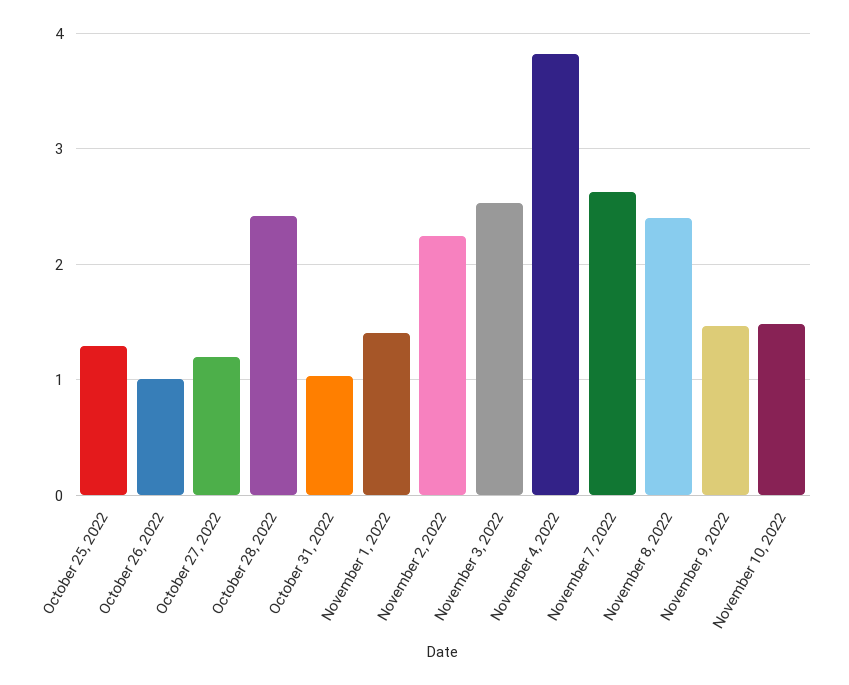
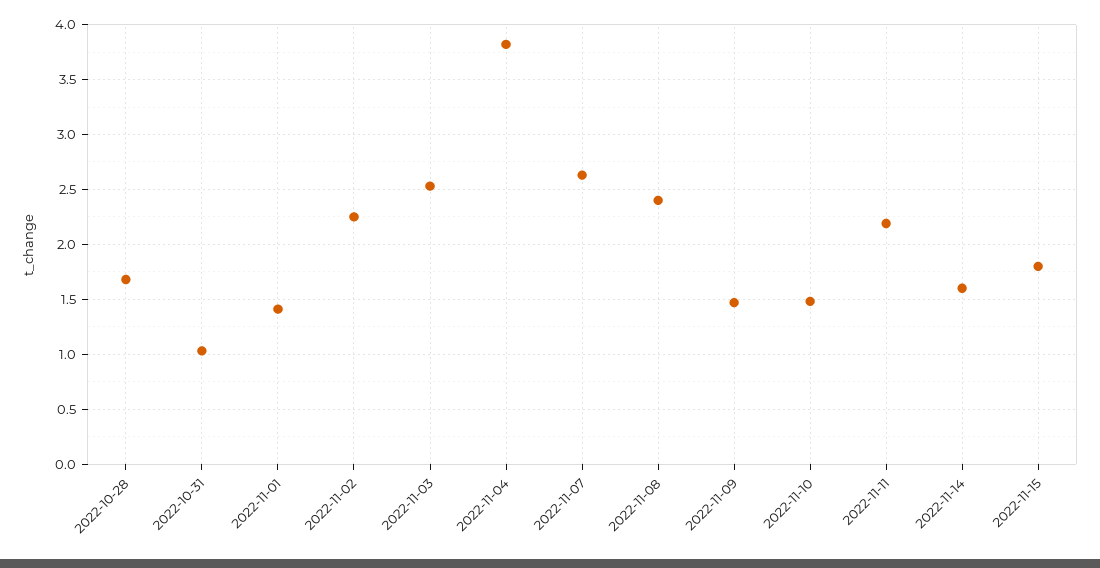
October 25, 2022: 1.3 -> none
October 26, 2022: 1 -> none
October 27, 2022: 1.2 -> none
October 28, 2022: 2.4 -> 1.7
2022-11-11: none -> 2.2
2022-11-14: none -> 1.6
2022-11-15: none -> 1.8

